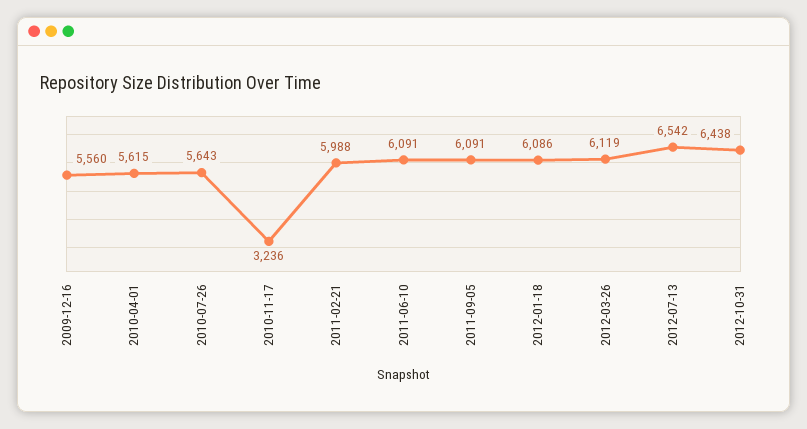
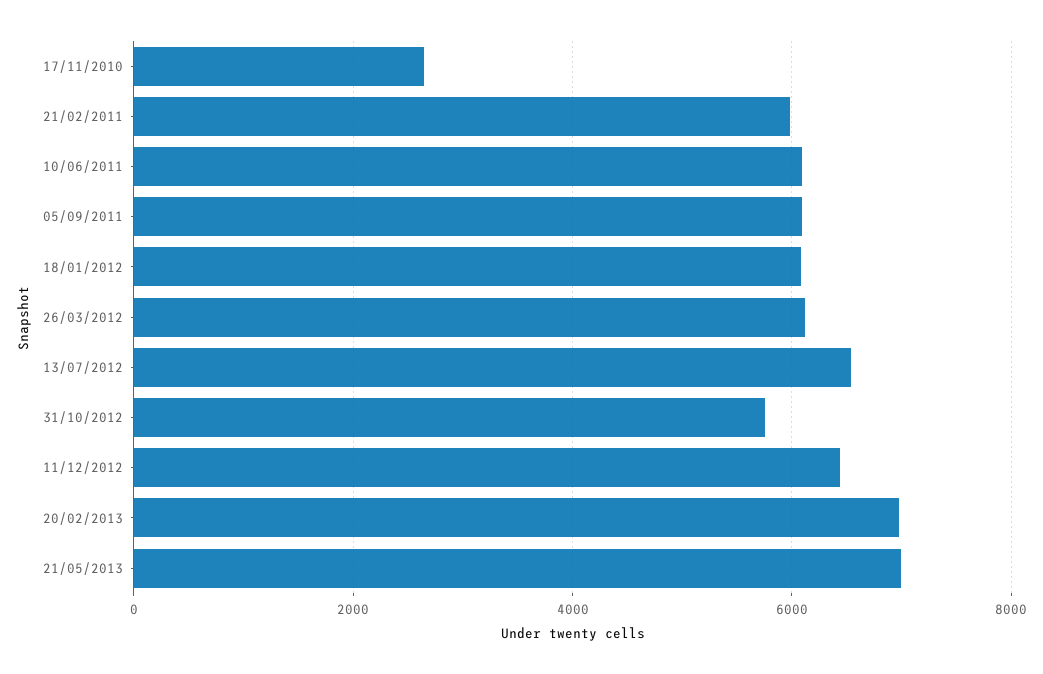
2009-12-16: 5560 -> none
2010-04-01: 5615 -> none
2010-07-26: 5643 -> none
2010-11-17: 3236 -> 2600
2012-10-31: 6438 -> 5800
11/12/2012: none -> 6400
20/02/2013: none -> 7000
21/05/2013: none -> 7000

